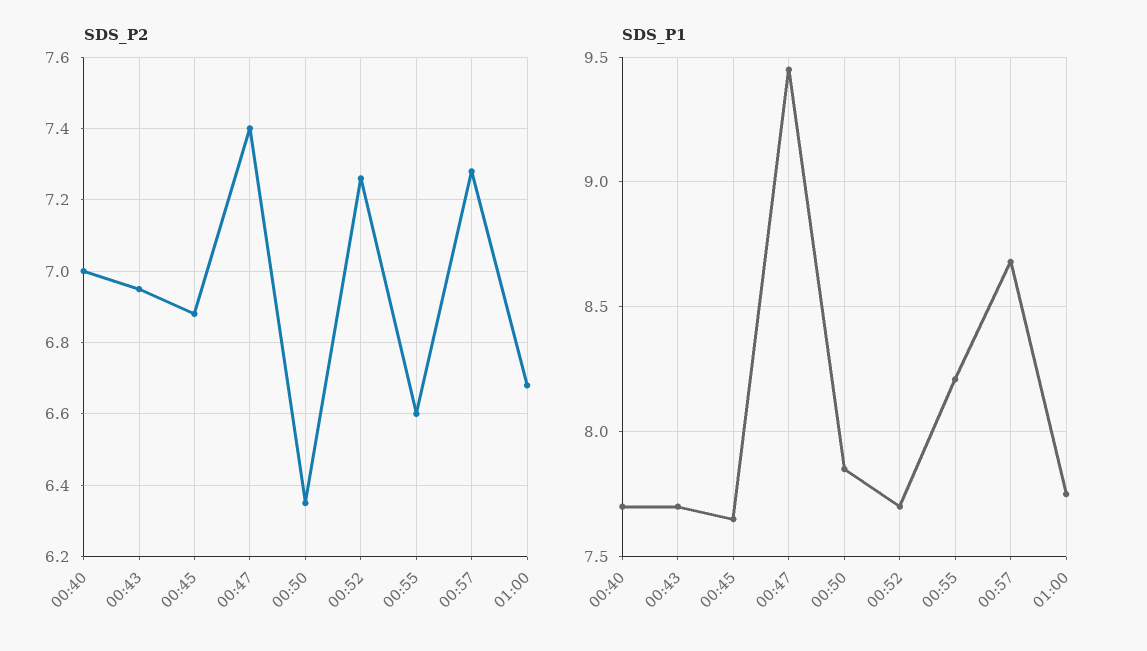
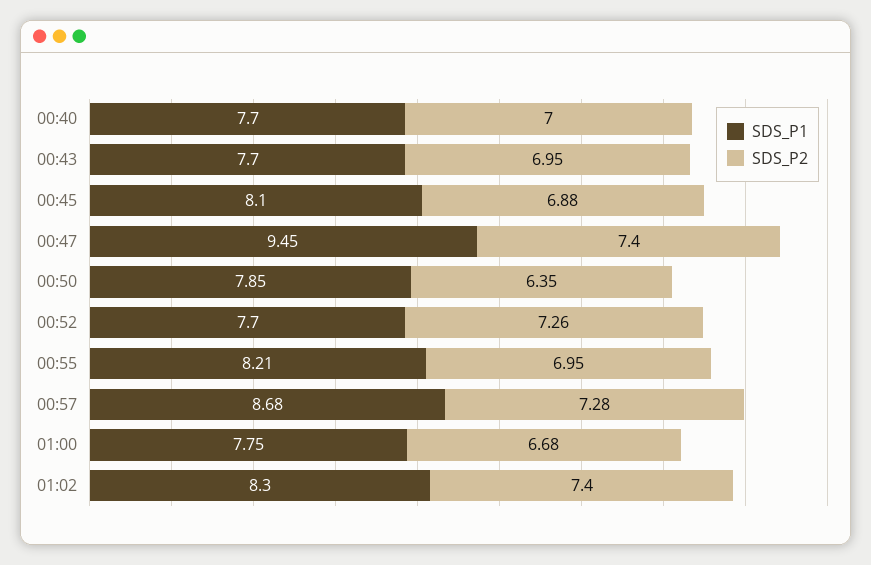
SDS_P2, 00:55: 6.6 -> 6.95
SDS_P1, 00:45: 7.65 -> 8.1
SDS_P1, 01:02: none -> 8.3
SDS_P2, 01:02: none -> 7.4

